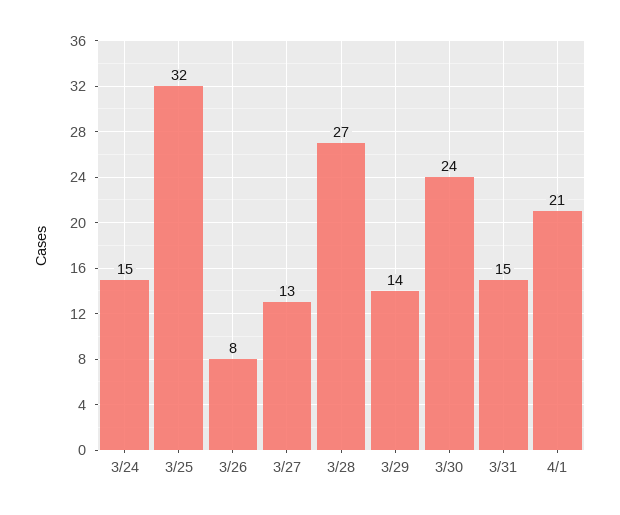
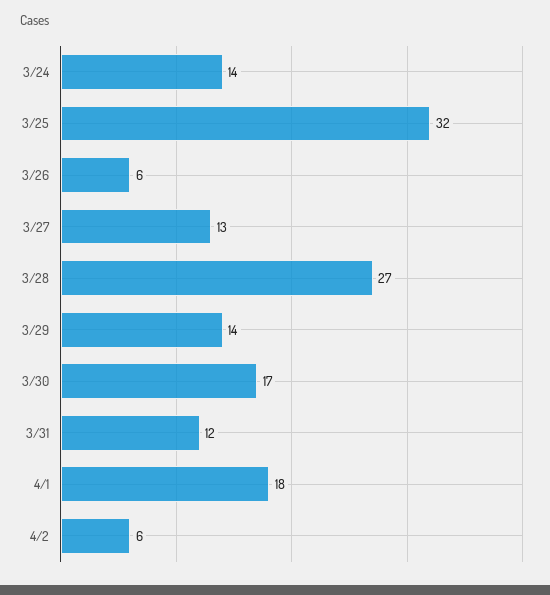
3/24: 15 -> 14
3/26: 8 -> 6
3/30: 24 -> 17
3/31: 15 -> 12
4/1: 21 -> 18
4/2: none -> 6

